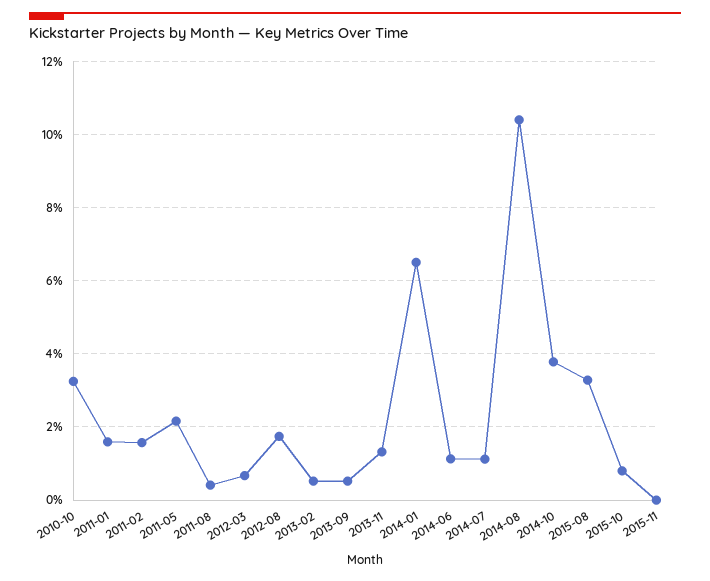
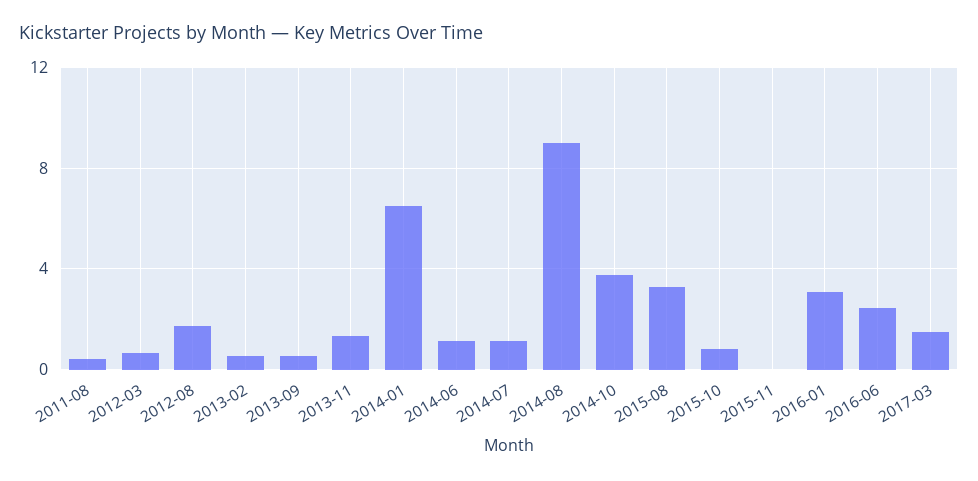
2010-10: 3.2 -> none
2011-01: 1.6 -> none
2011-02: 1.6 -> none
2011-05: 2.2 -> none
2014-08: 10.4 -> 9
2016-01: none -> 3
2016-06: none -> 2.5
2017-03: none -> 1.5

